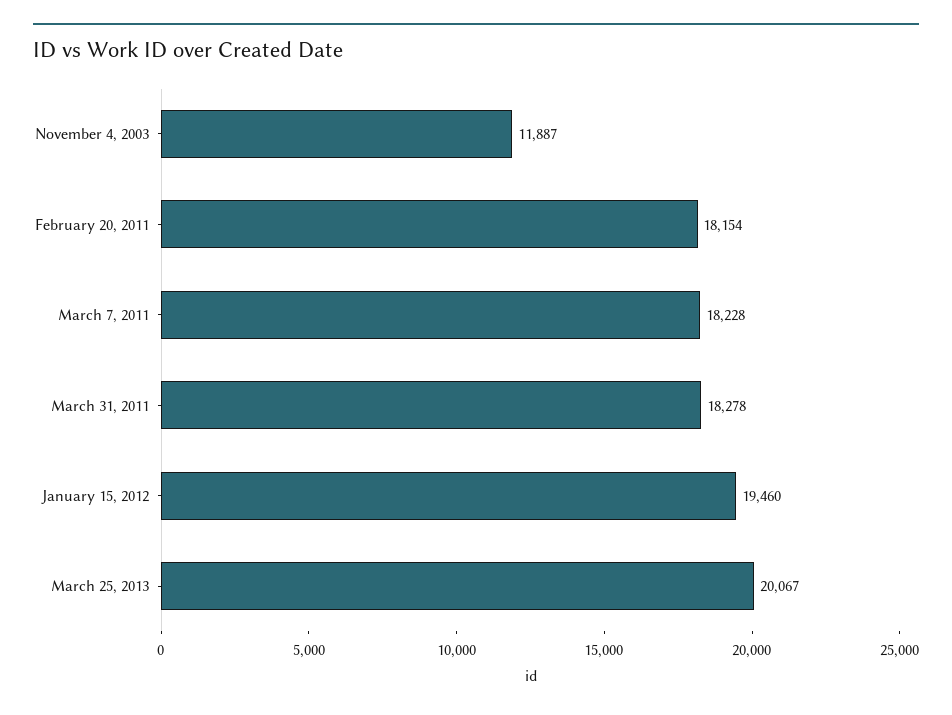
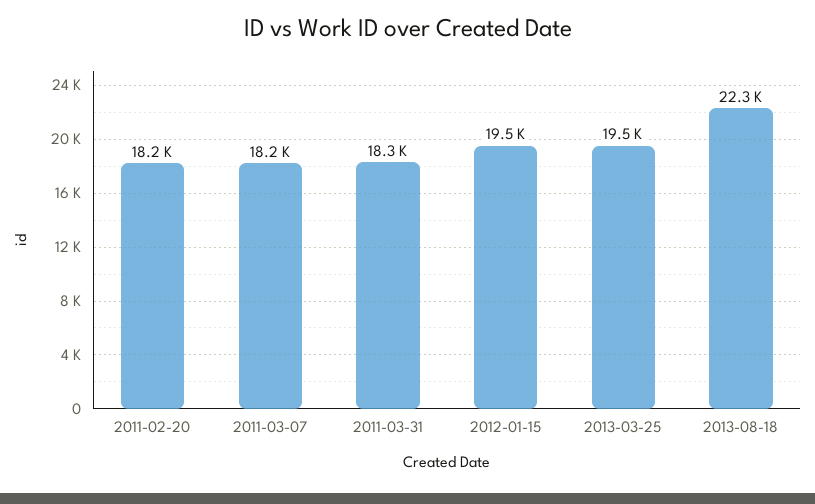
November 4, 2003: 11887 -> none
March 25, 2013: 20067 -> 19500
2013-08-18: none -> 22300

